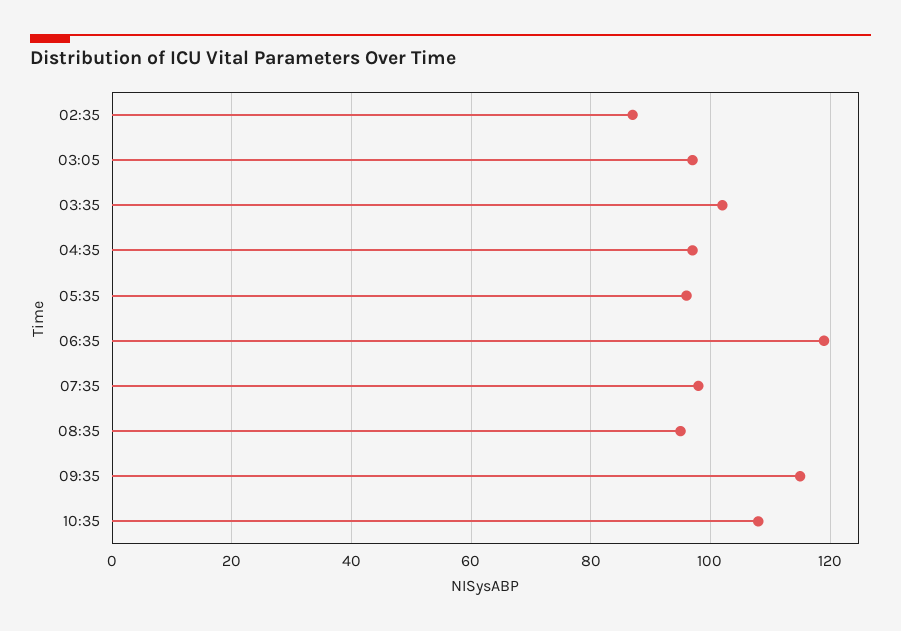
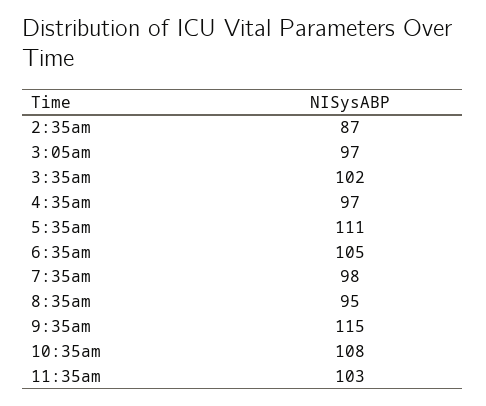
05:35: 95 -> 111
06:35: 120 -> 105
11:35am: none -> 103

